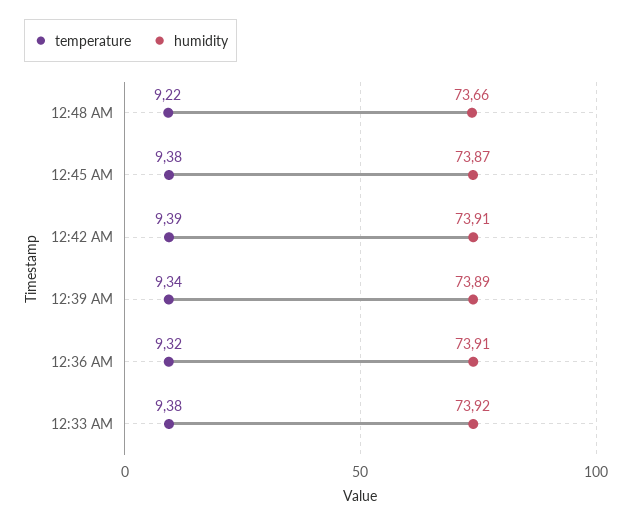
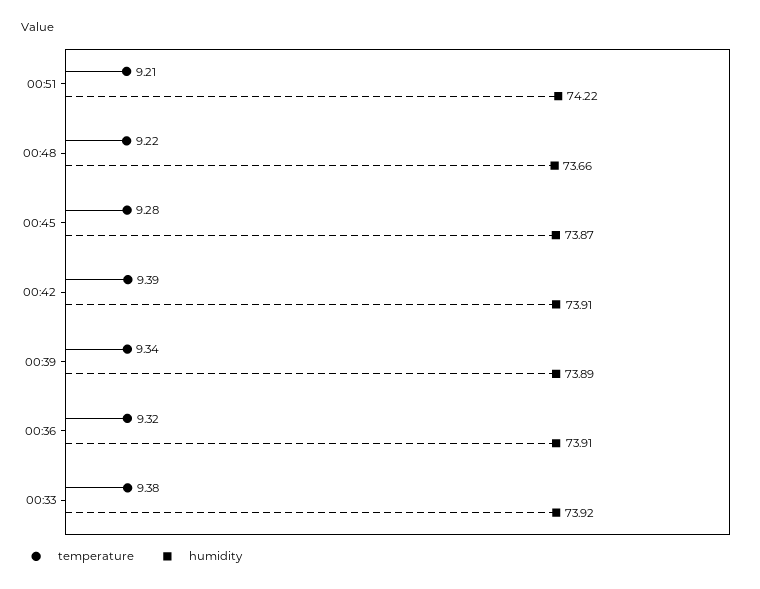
temperature, 12:45 AM: 9.38 -> 9.28
temperature, 00:51: none -> 9.21
humidity, 00:51: none -> 74.22

